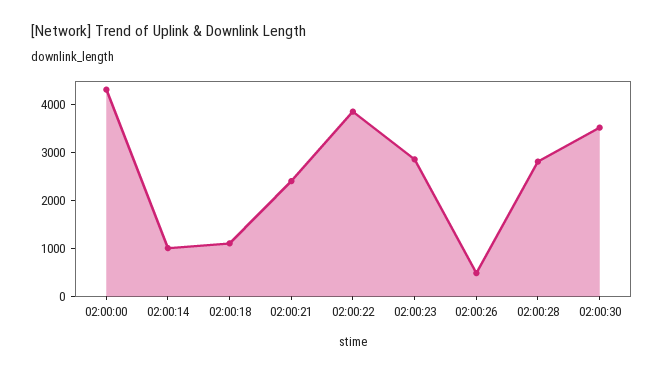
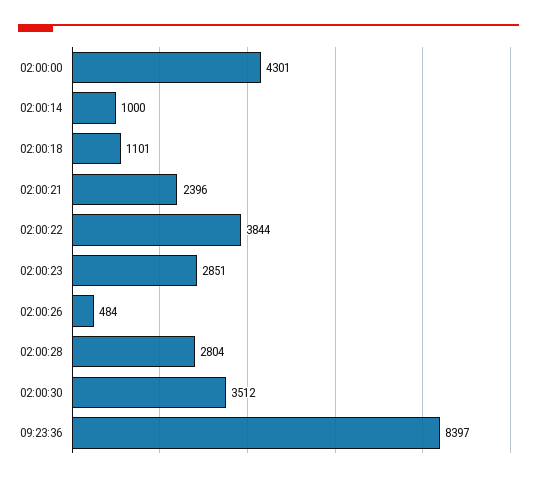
09:23:36: none -> 8397

